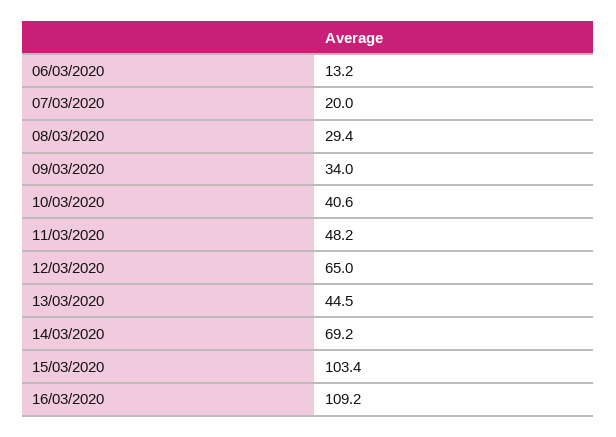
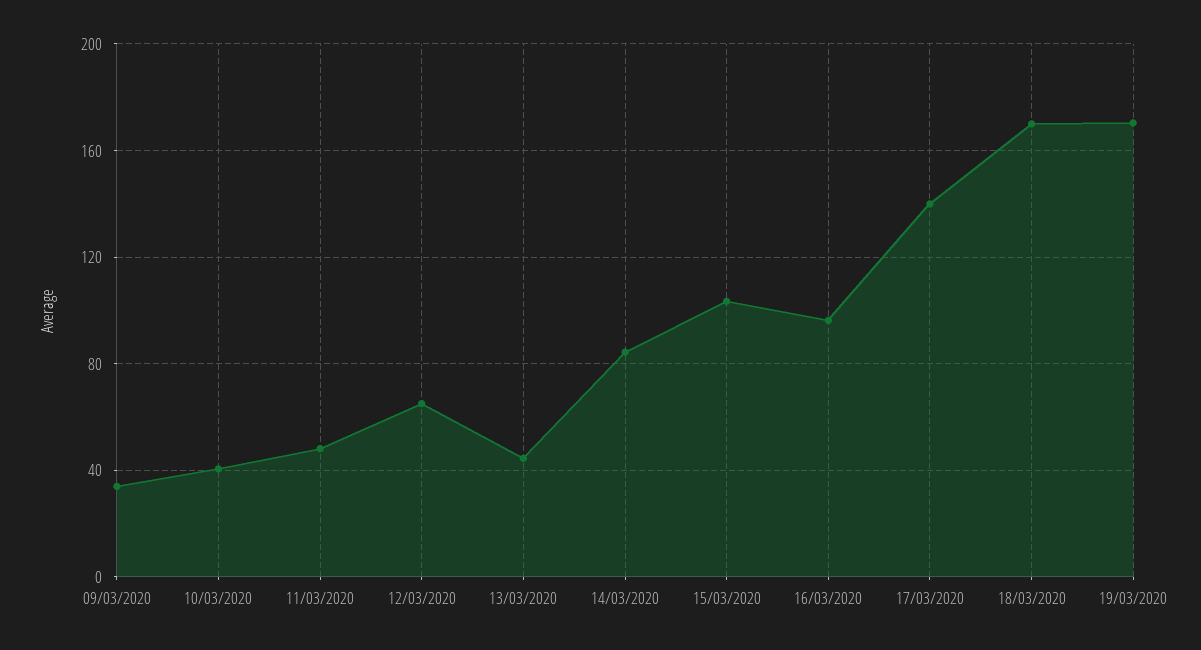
06/03/2020: 13.2 -> none
07/03/2020: 20 -> none
08/03/2020: 29.4 -> none
14/03/2020: 69.2 -> 85
16/03/2020: 109.2 -> 95
17/03/2020: none -> 140
18/03/2020: none -> 170
19/03/2020: none -> 170

